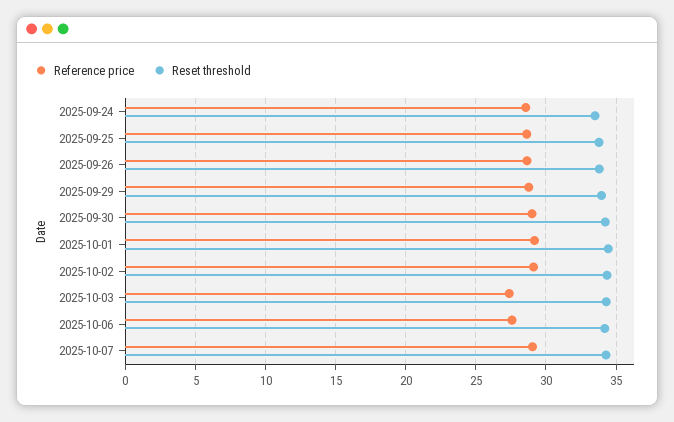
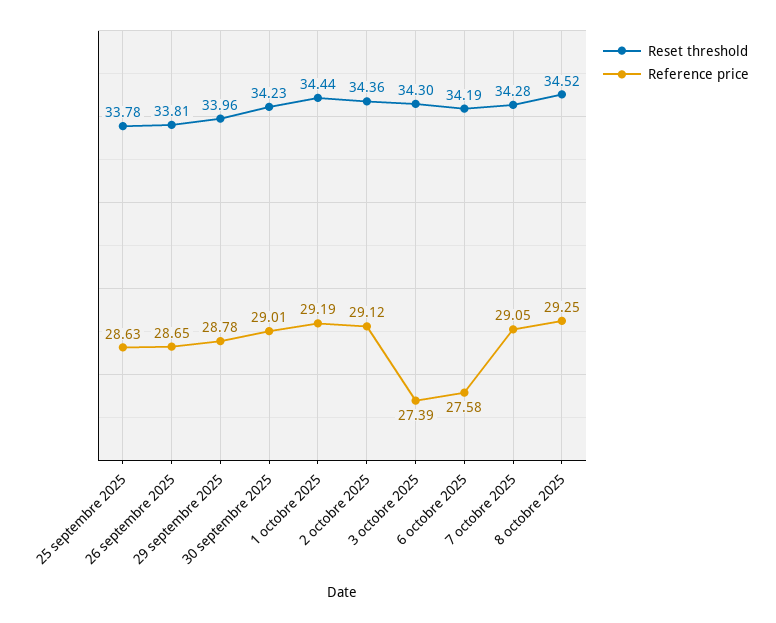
Reference price, 2025-09-24: 28.5 -> none
Reset threshold, 2025-09-24: 33.5 -> none
Reset threshold, 8 octobre 2025: none -> 34.52
Reference price, 8 octobre 2025: none -> 29.25

